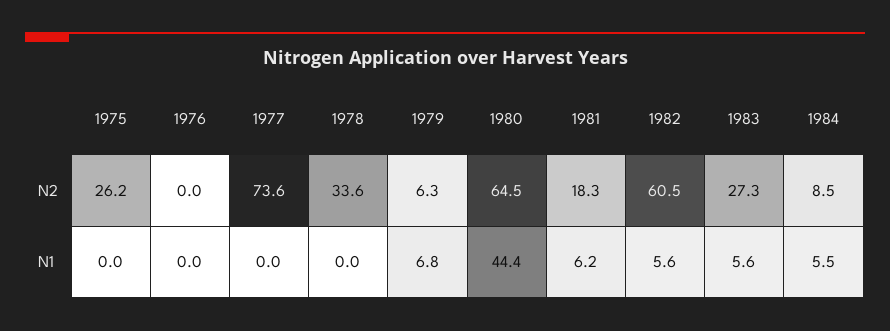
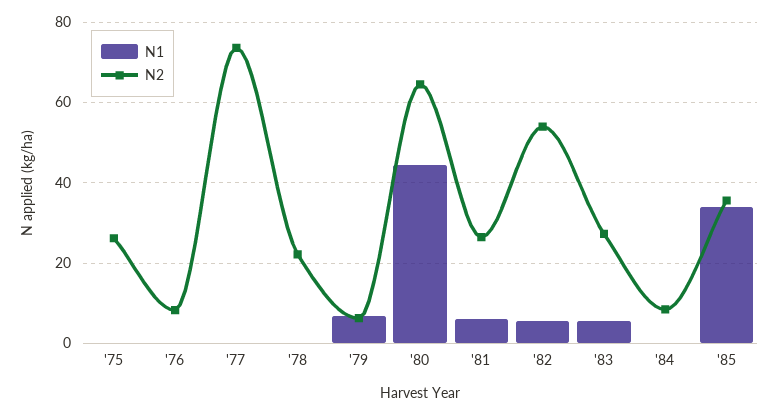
N2, 1976: 0 -> 8
N2, 1978: 33.6 -> 22
N2, 1981: 18.3 -> 26
N2, 1982: 60.5 -> 54
N1, 1984: 5.5 -> 0
N1, '85: none -> 34
N2, '85: none -> 36

